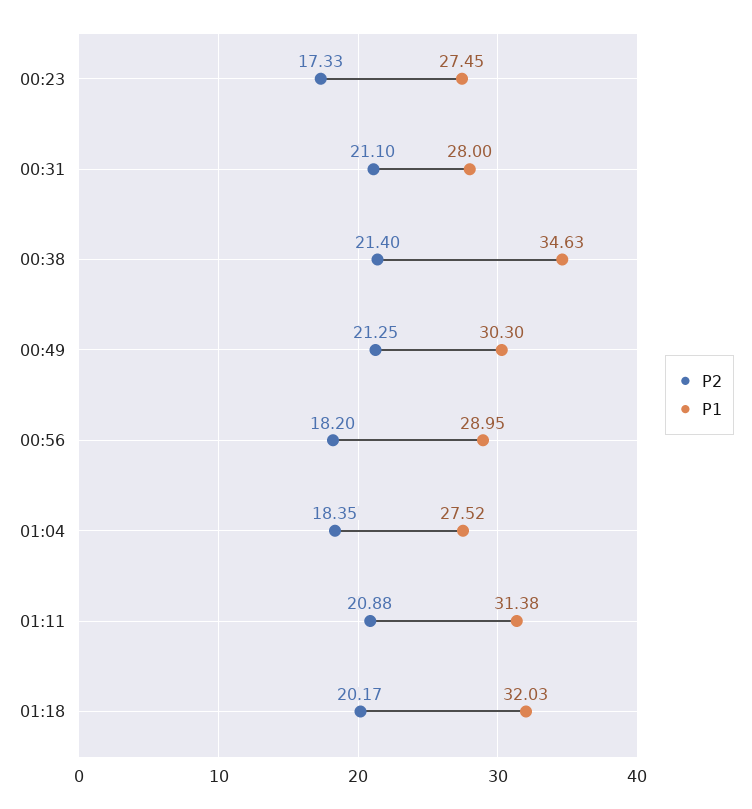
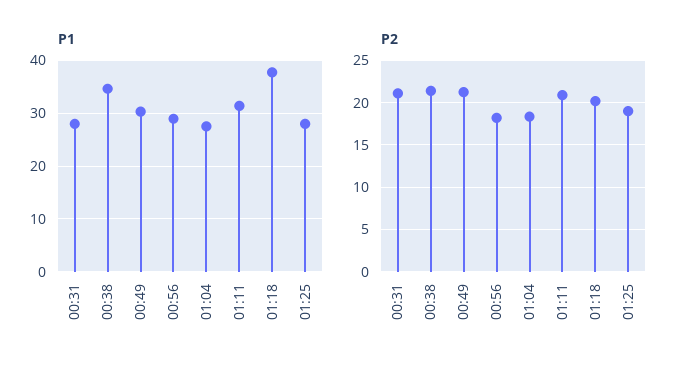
P2, 00:23: 17.33 -> none
P1, 00:23: 27.45 -> none
P1, 01:18: 32.03 -> 38
P1, 01:25: none -> 28
P2, 01:25: none -> 19

